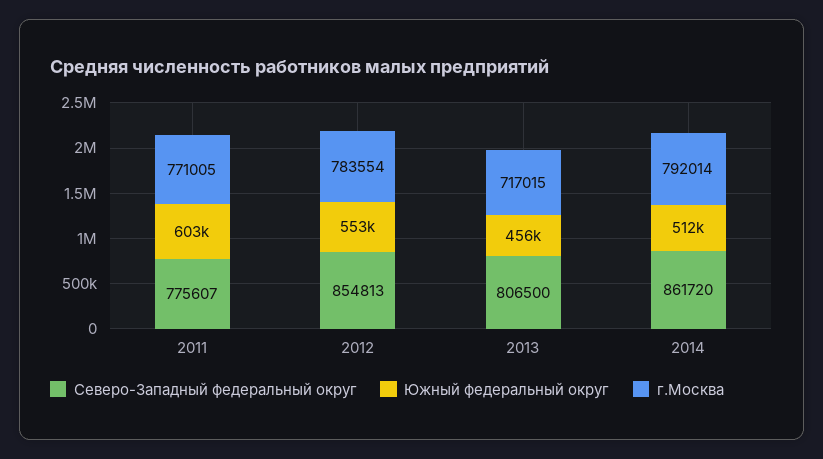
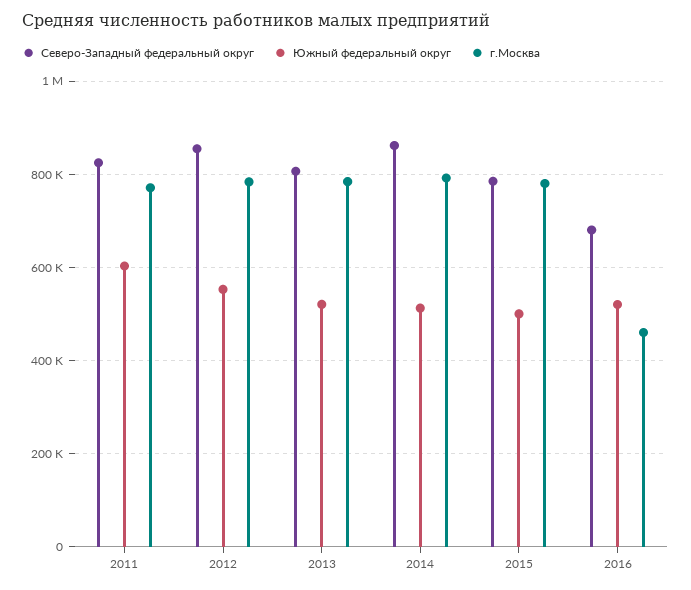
Северо-Западный федеральный округ, 2011: 775607 -> 820000
Южный федеральный округ, 2013: 456000 -> 520000
г.Москва, 2013: 717015 -> 780000
Северо-Западный федеральный округ, 2015: none -> 780000
Южный федеральный округ, 2015: none -> 500000
г.Москва, 2015: none -> 780000
Северо-Западный федеральный округ, 2016: none -> 680000
Южный федеральный округ, 2016: none -> 520000
г.Москва, 2016: none -> 460000

